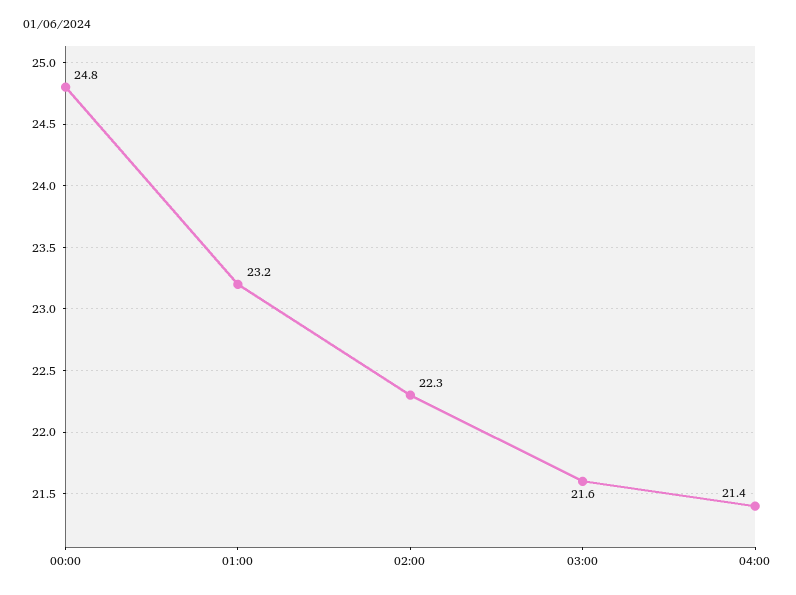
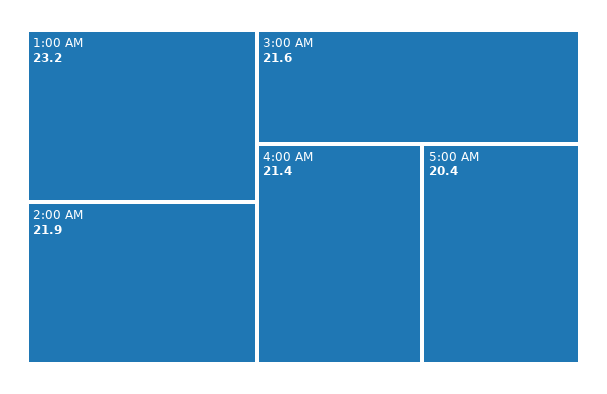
00:00: 24.8 -> none
02:00: 22.3 -> 21.9
5:00 AM: none -> 20.4

